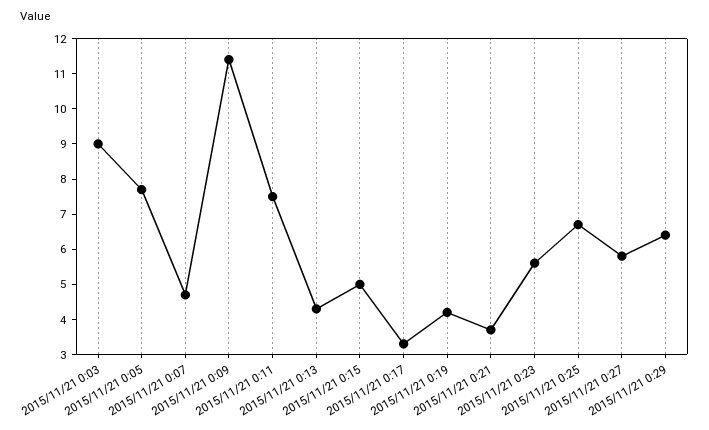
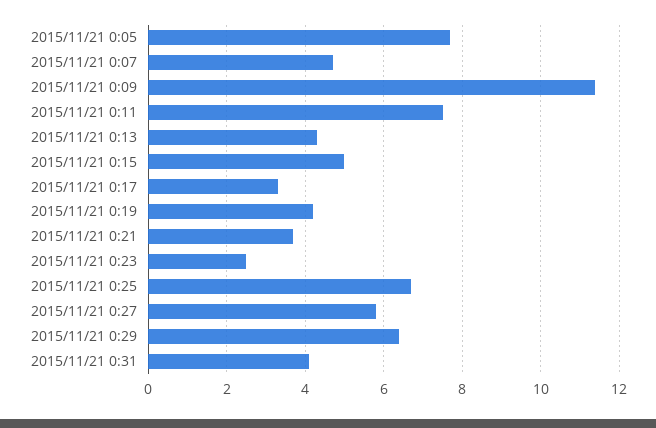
2015/11/21 0:03: 9 -> none
2015/11/21 0:23: 5.5 -> 2.5
2015/11/21 0:31: none -> 4

